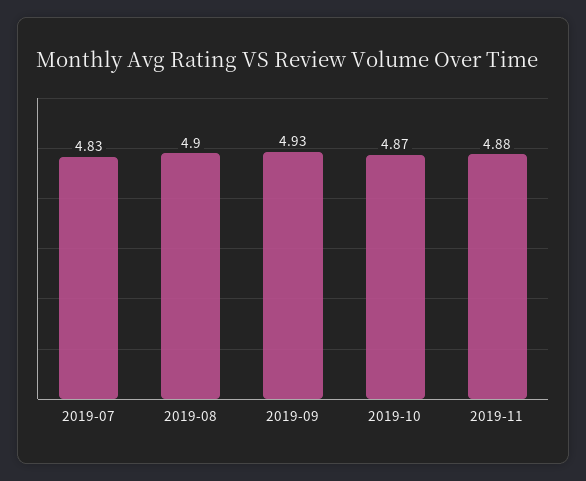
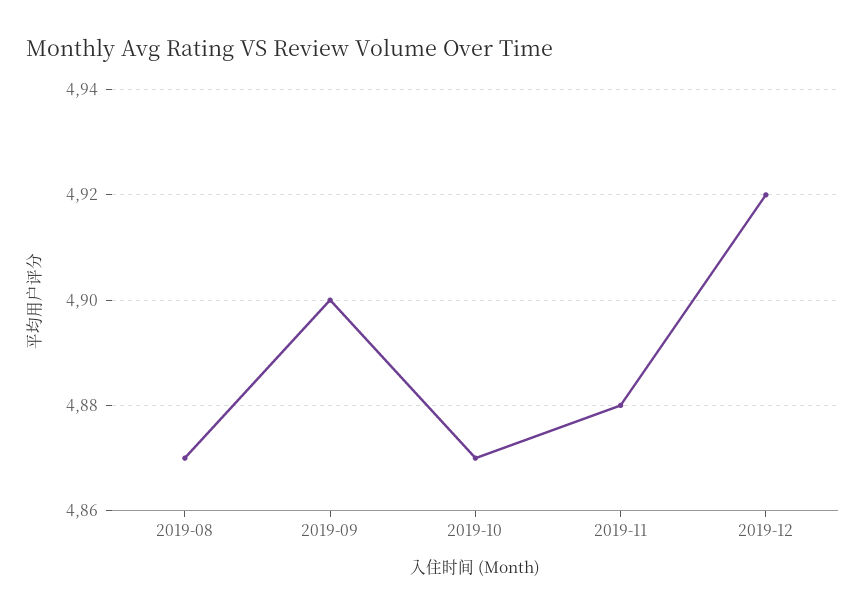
2019-07: 4.83 -> none
2019-08: 4.9 -> 4.87
2019-09: 4.93 -> 4.9
2019-12: none -> 4.92

